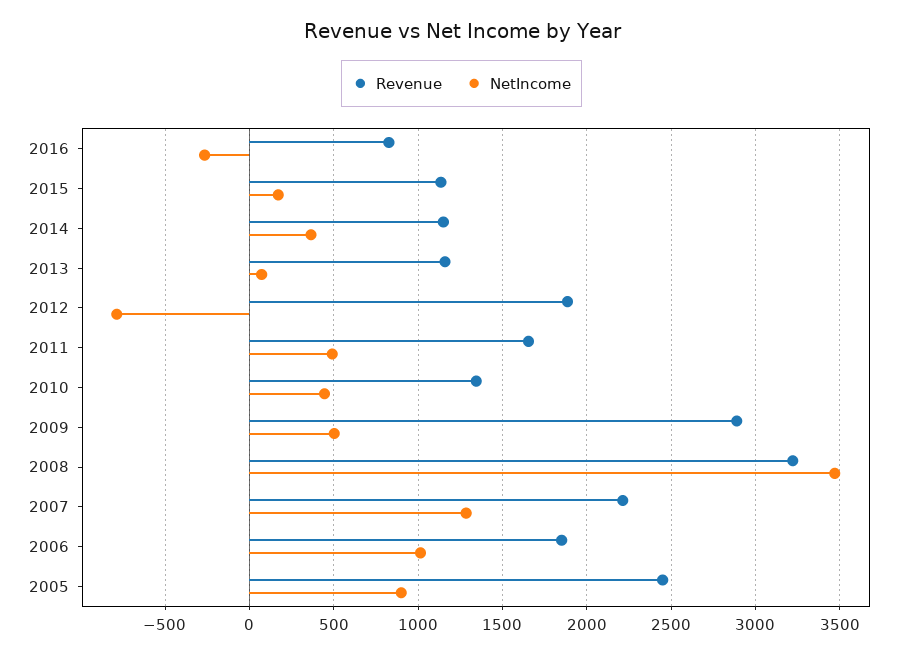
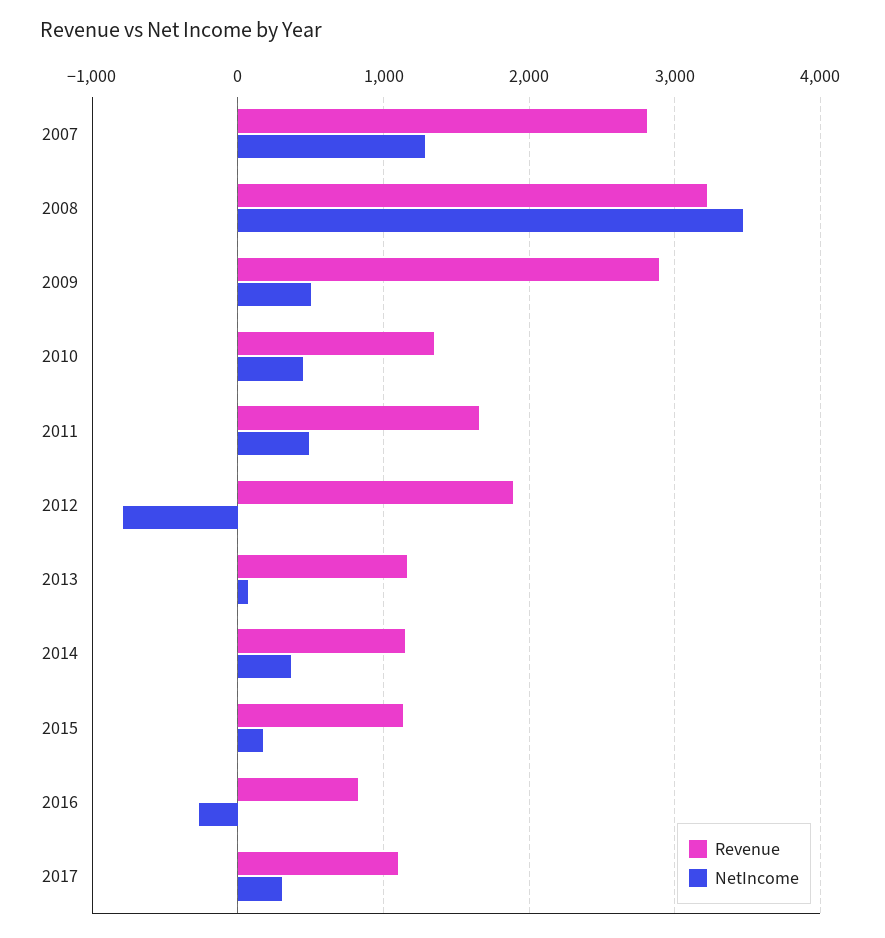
Revenue, 2007: 2200 -> 2800
Revenue, 2006: 1850 -> none
NetIncome, 2006: 1000 -> none
Revenue, 2005: 2450 -> none
NetIncome, 2005: 900 -> none
Revenue, 2017: none -> 1100
NetIncome, 2017: none -> 300

